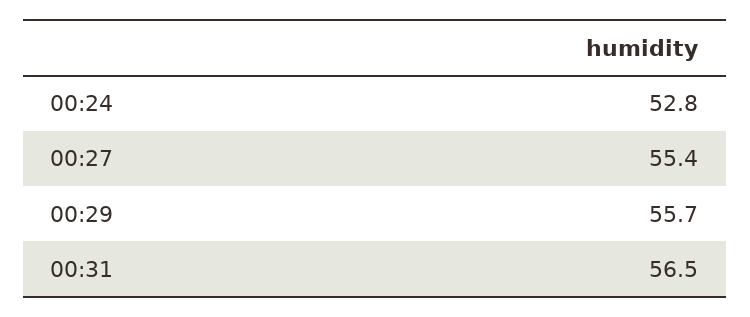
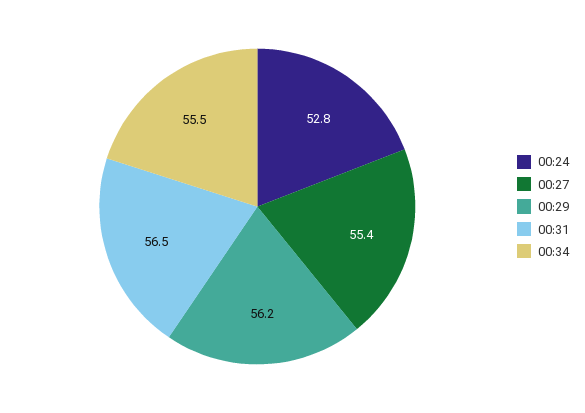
00:29: 55.7 -> 56.2
00:34: none -> 55.5

